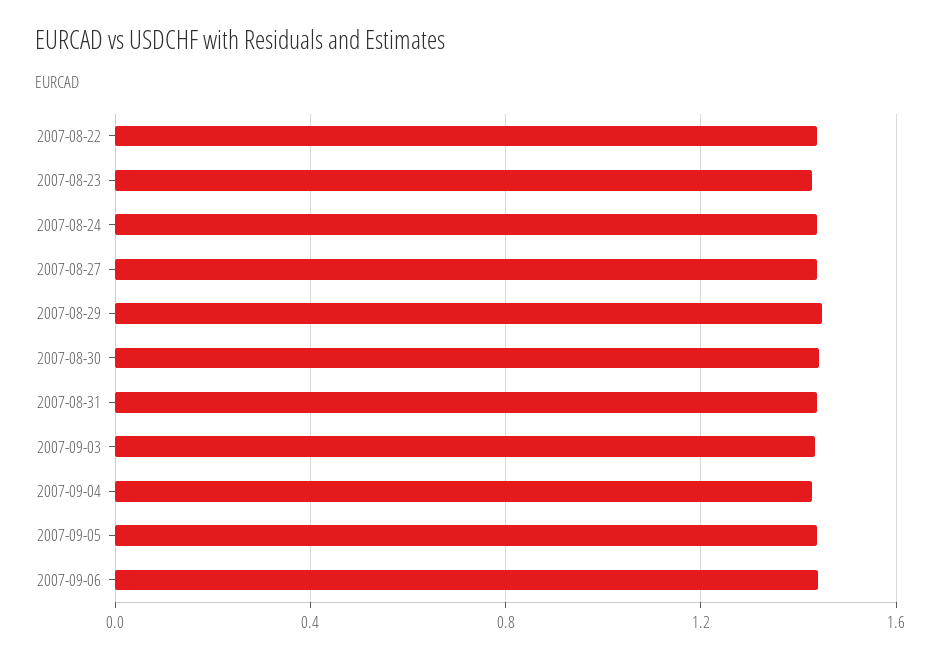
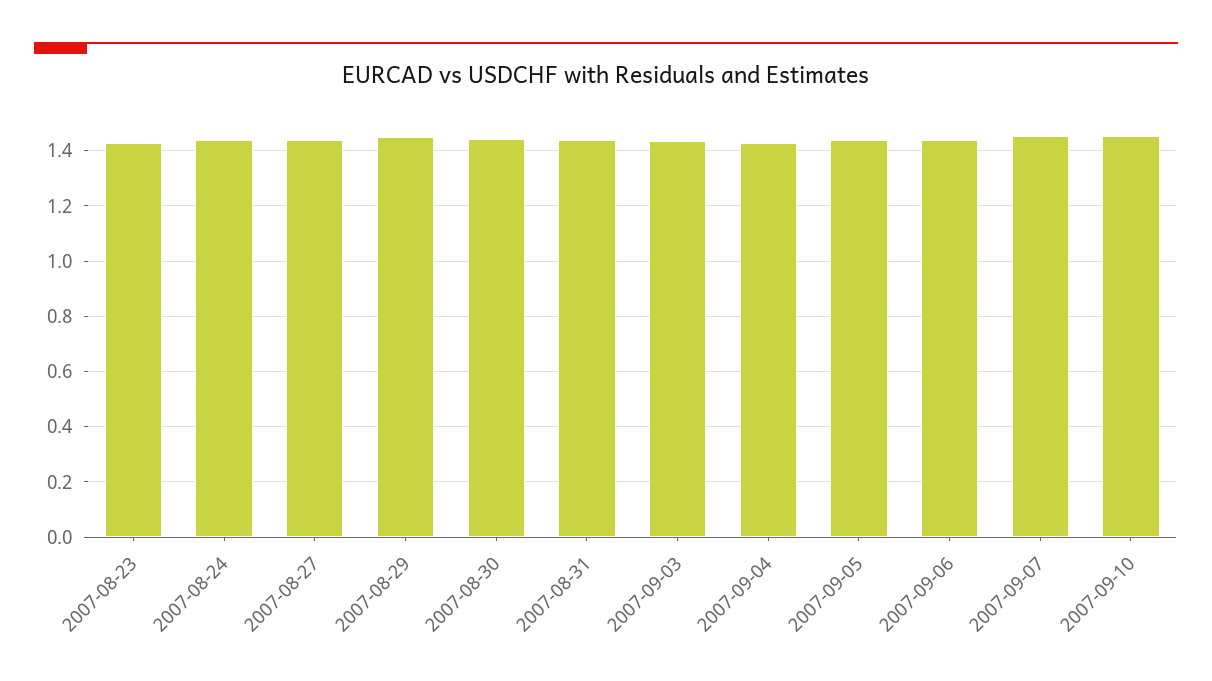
2007-08-22: 1.45 -> none
2007-09-07: none -> 1.45
2007-09-10: none -> 1.45

